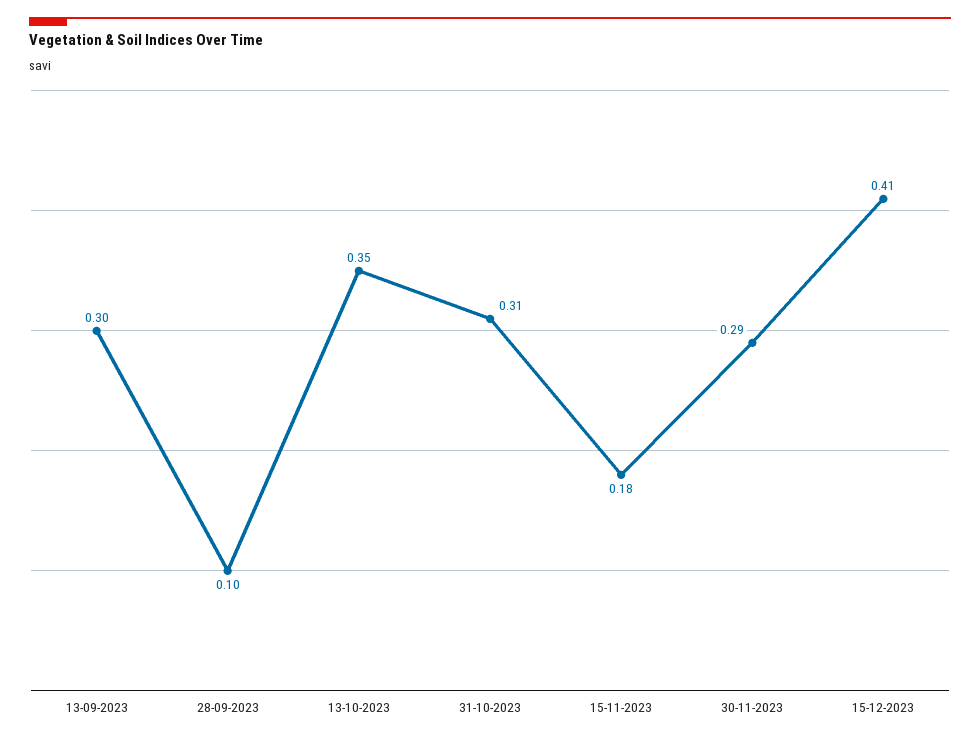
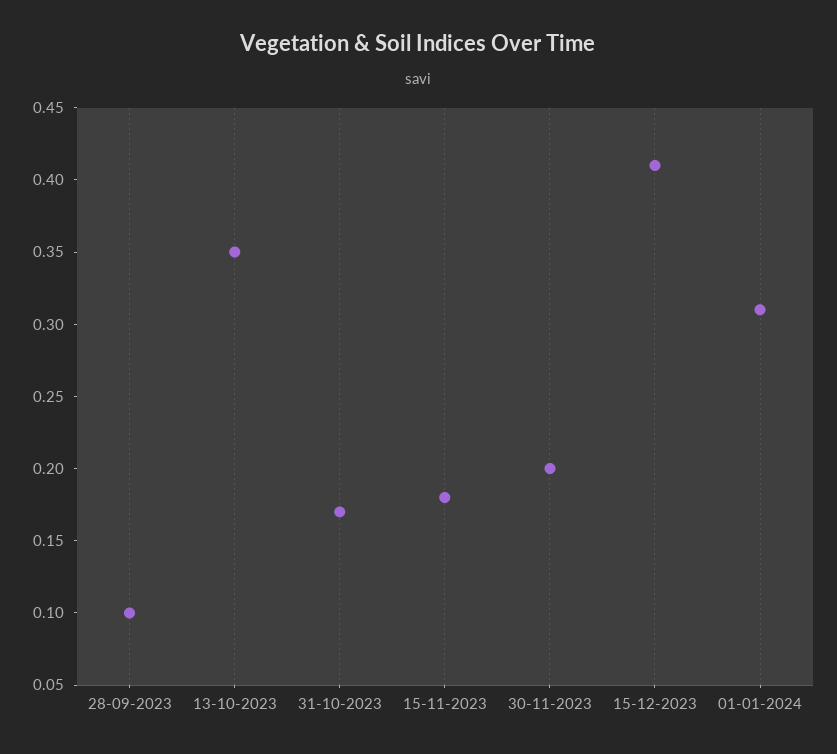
13-09-2023: 0.3 -> none
31-10-2023: 0.31 -> 0.17
30-11-2023: 0.29 -> 0.2
01-01-2024: none -> 0.31

